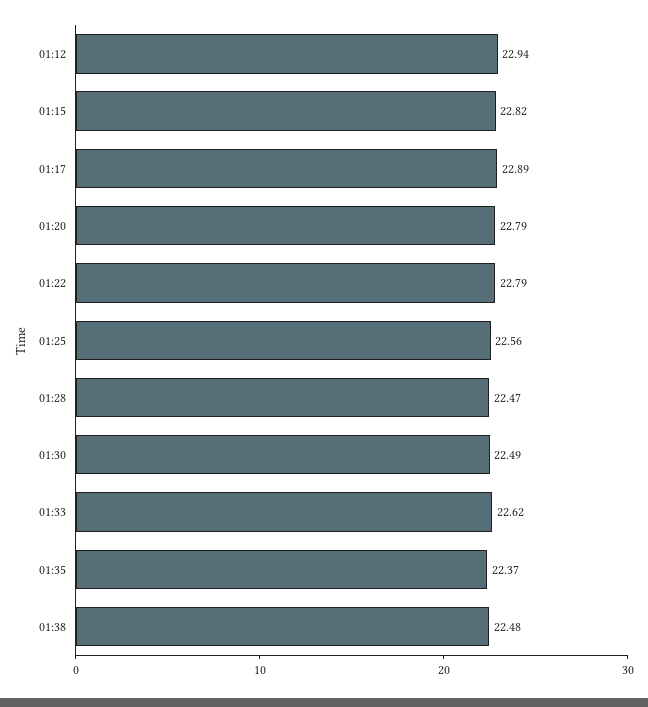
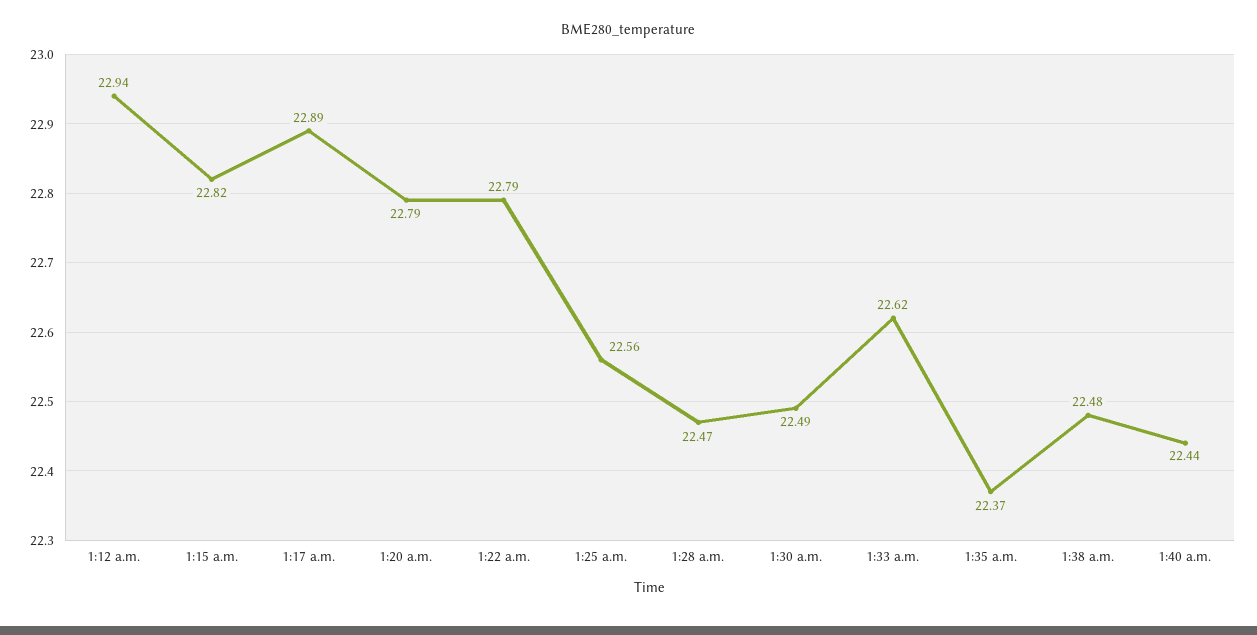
1:40 a.m.: none -> 22.44

